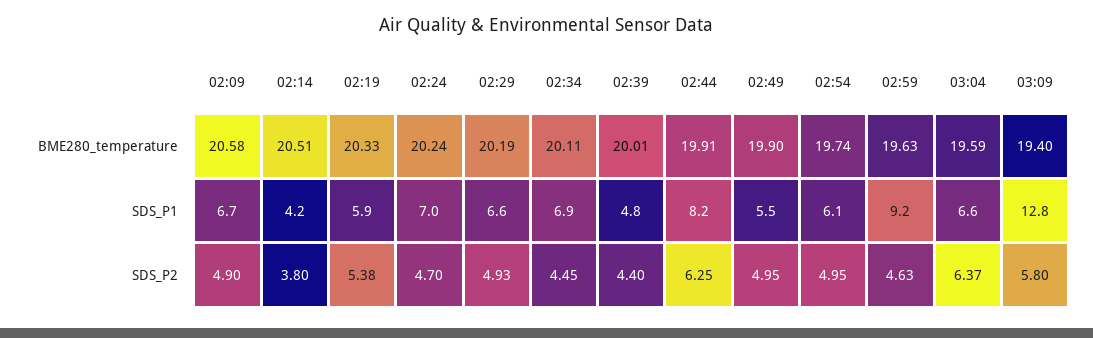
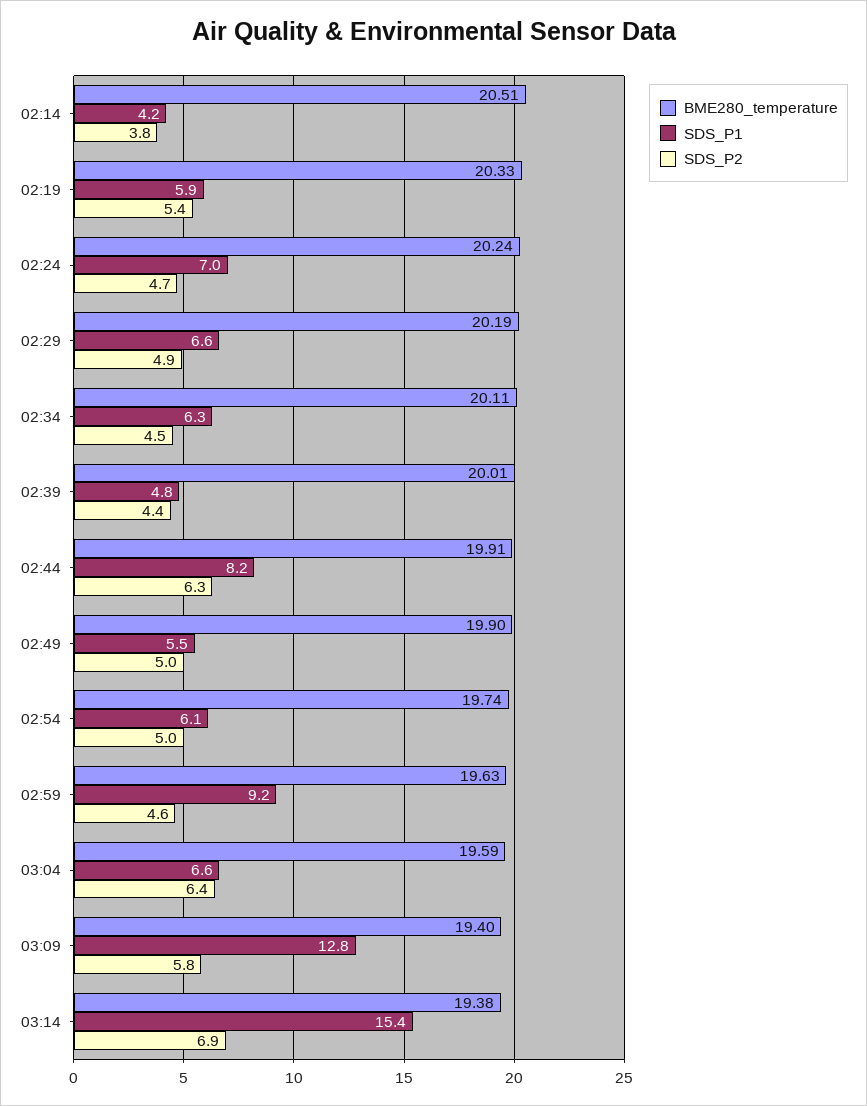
BME280_temperature, 02:09: 20.58 -> none
SDS_P1, 02:09: 6.7 -> none
SDS_P1, 02:34: 6.9 -> 6.3
SDS_P2, 02:09: 4.9 -> none
BME280_temperature, 03:14: none -> 19.38
SDS_P1, 03:14: none -> 15.4
SDS_P2, 03:14: none -> 6.9

